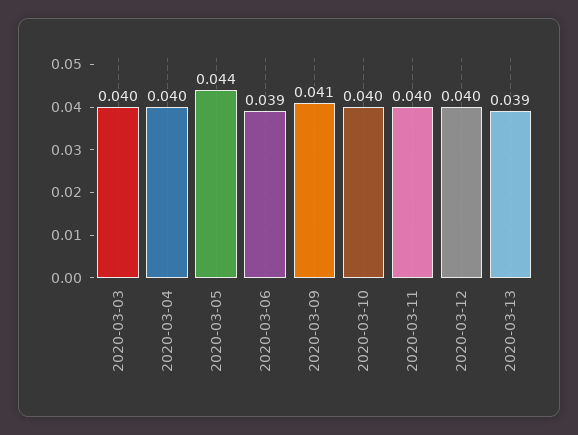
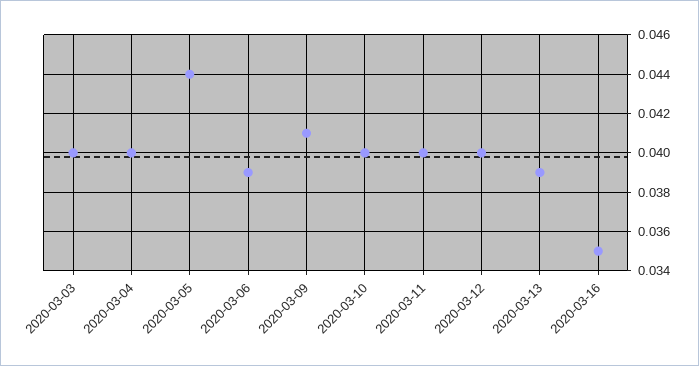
2020-03-16: none -> 0.035

